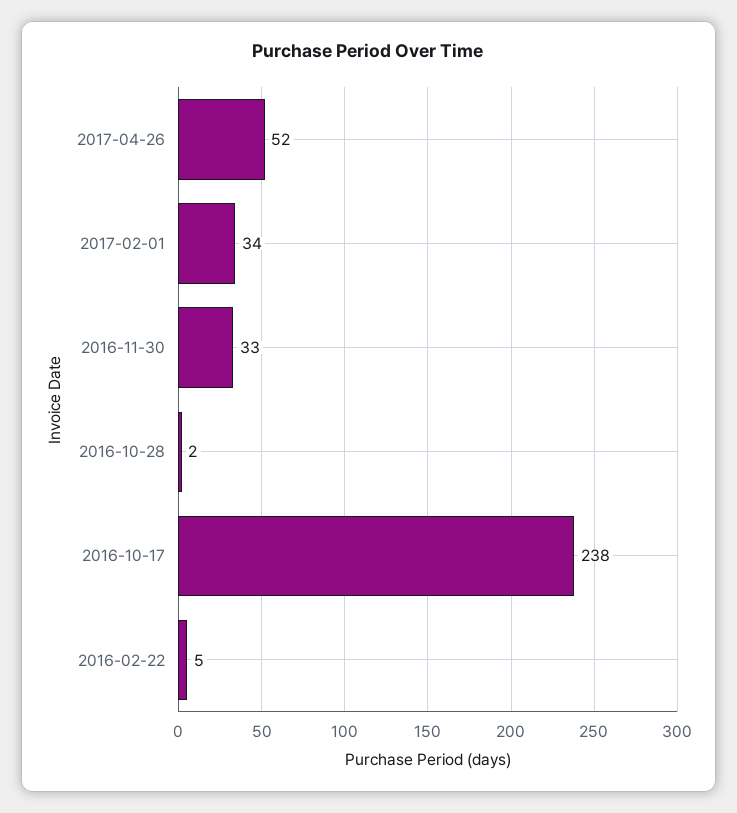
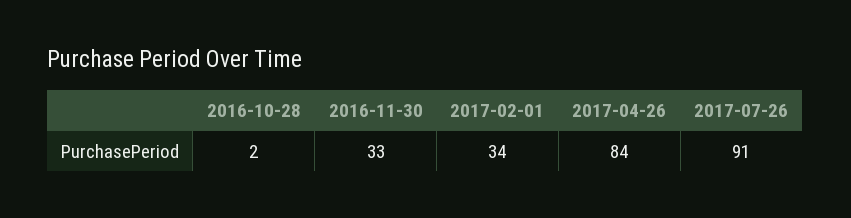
2017-04-26: 52 -> 84
2016-10-17: 238 -> none
2016-02-22: 5 -> none
2017-07-26: none -> 91

